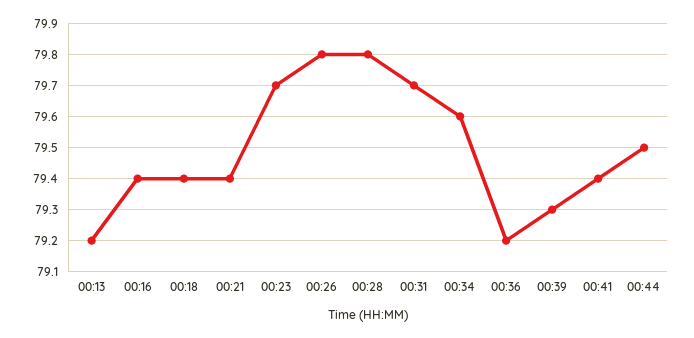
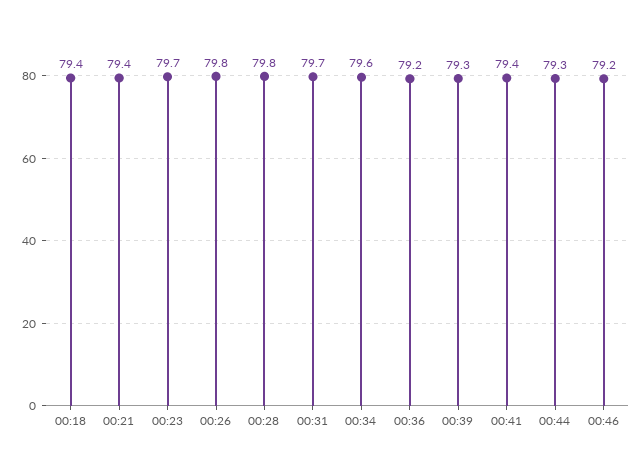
00:13: 79.2 -> none
00:16: 79.4 -> none
00:44: 79.5 -> 79.3
00:46: none -> 79.2

